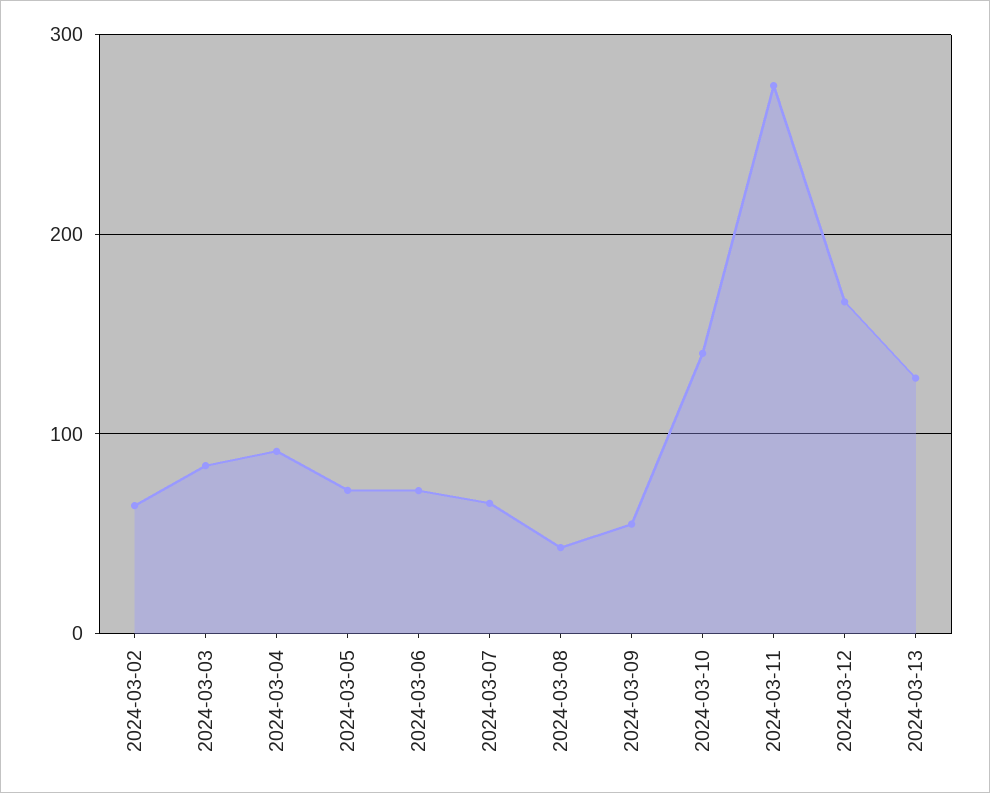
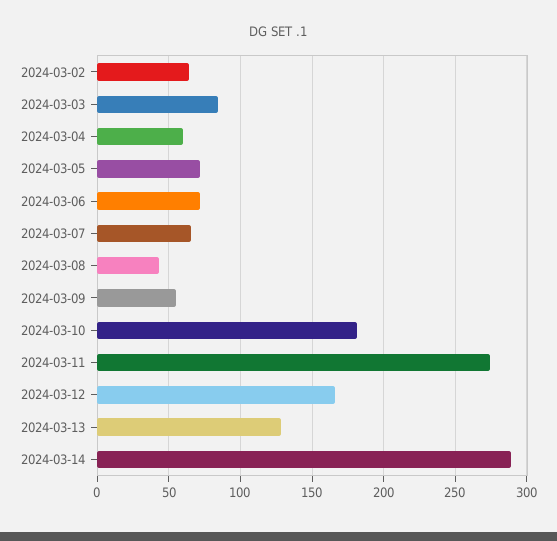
2024-03-04: 90 -> 60
2024-03-10: 140 -> 180
2024-03-14: none -> 290

